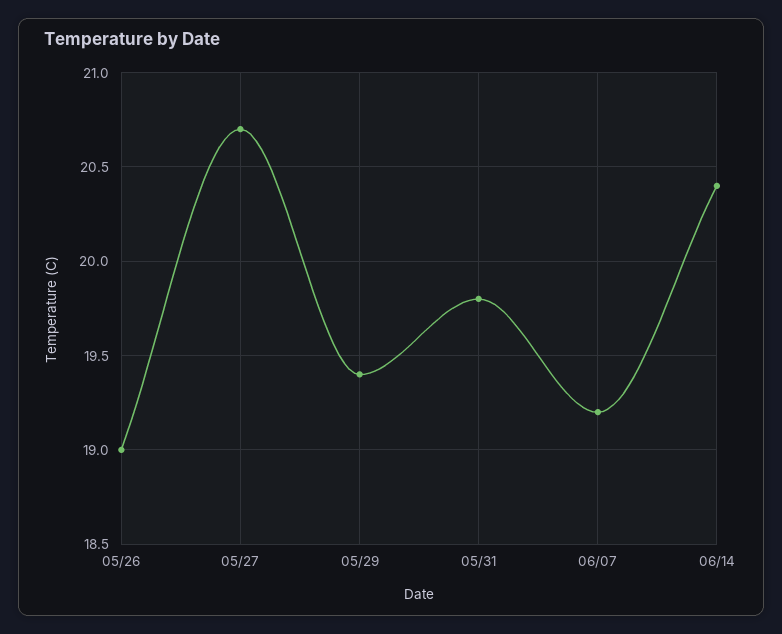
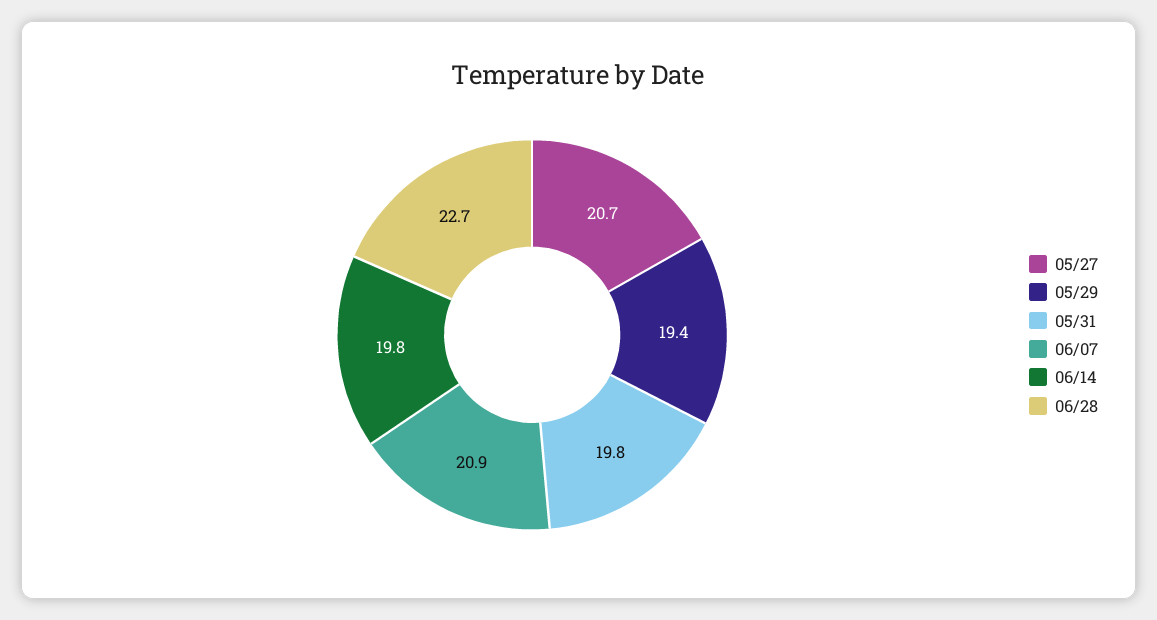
05/26: 19 -> none
06/07: 19.2 -> 20.9
06/14: 20.4 -> 19.8
06/28: none -> 22.7

